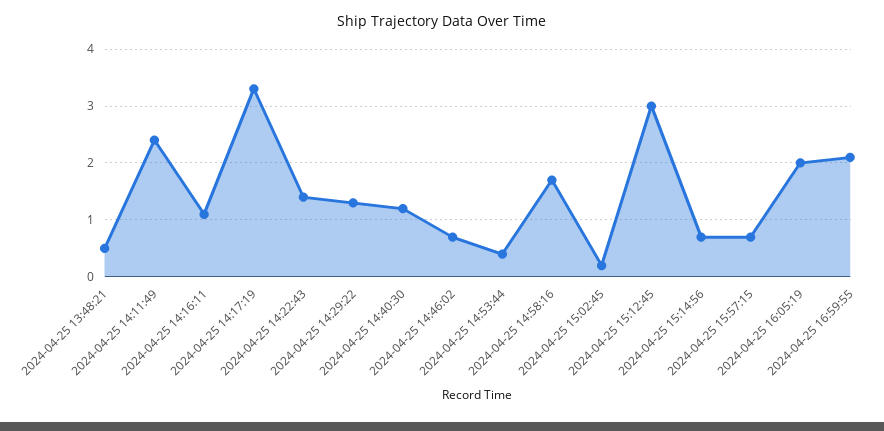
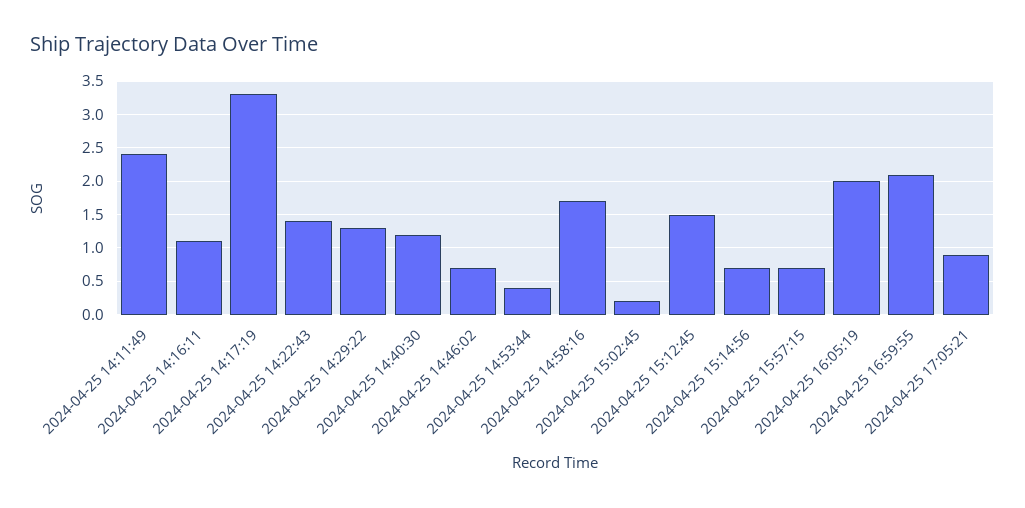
2024-04-25 13:48:21: 0.5 -> none
2024-04-25 15:12:45: 3 -> 1.5
2024-04-25 17:05:21: none -> 0.9

